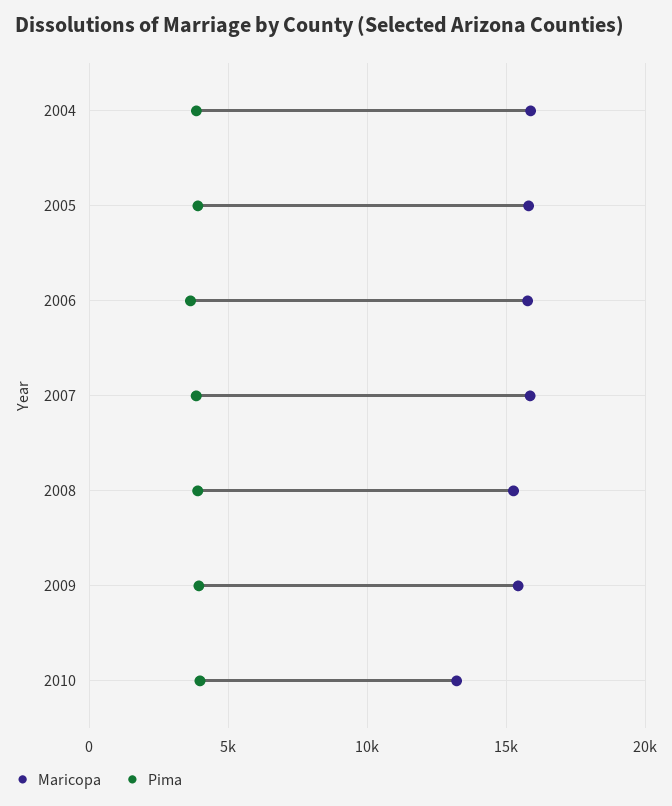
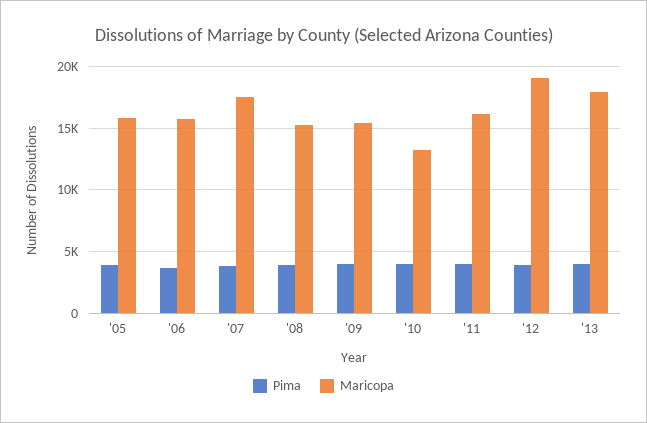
Maricopa, 2004: 16000 -> none
Pima, 2004: 4000 -> none
Maricopa, 2007: 16000 -> 17500
Pima, '11: none -> 4000
Maricopa, '11: none -> 16000
Pima, '12: none -> 4000
Maricopa, '12: none -> 19000
Pima, '13: none -> 4000
Maricopa, '13: none -> 18000

